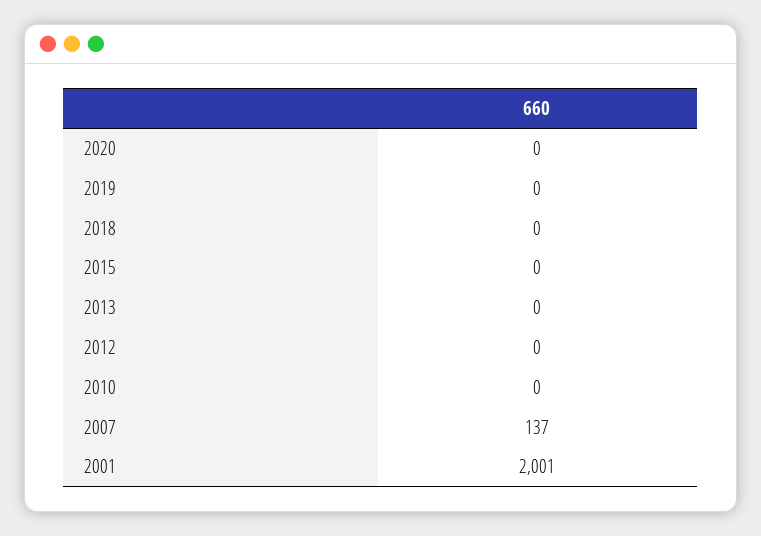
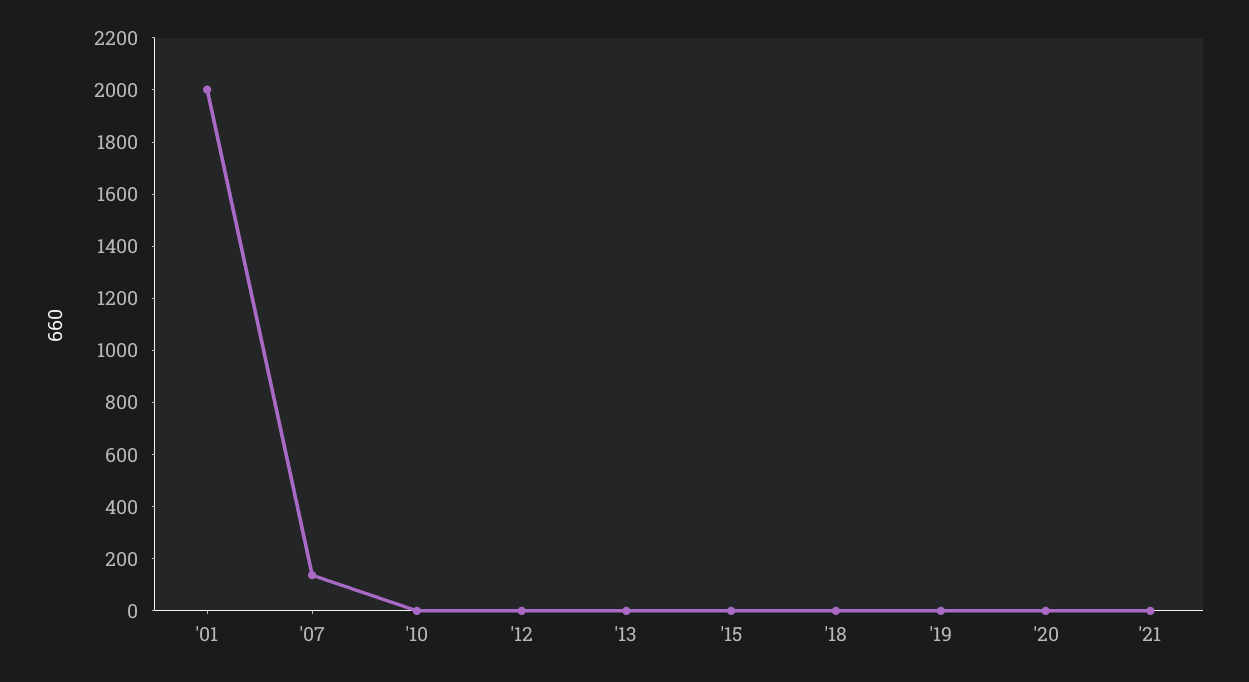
'21: none -> 0

